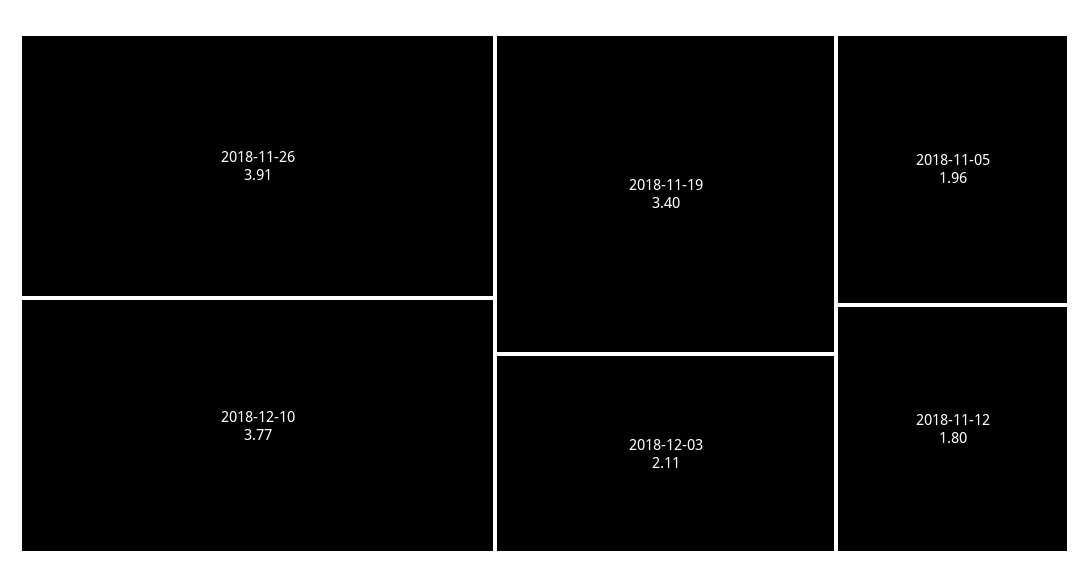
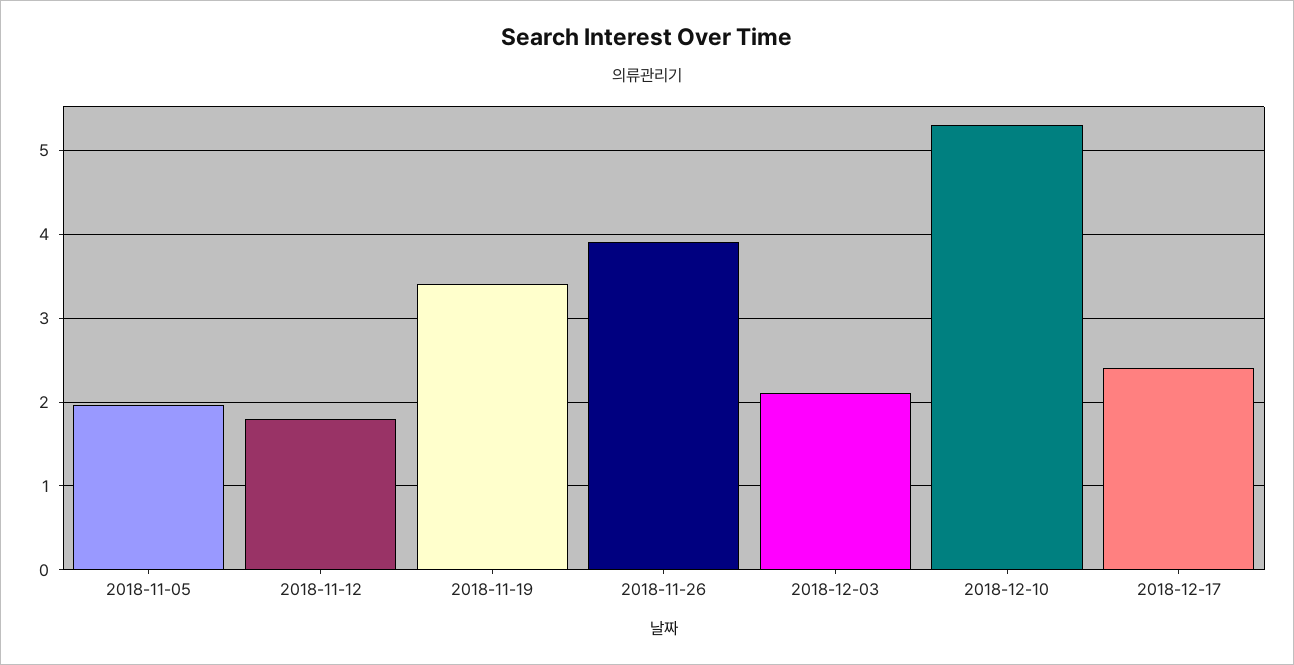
2018-12-10: 3.77 -> 5.3
2018-12-17: none -> 2.4

